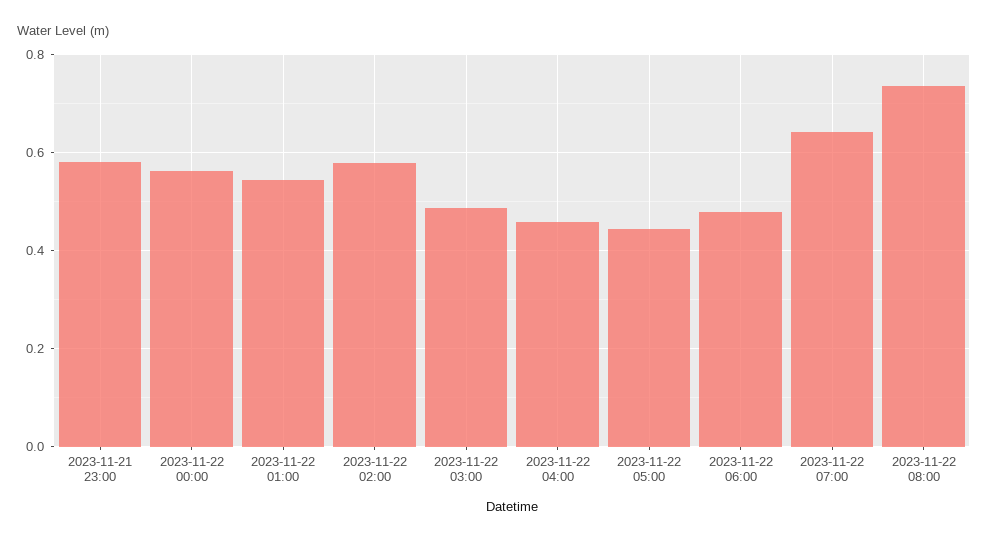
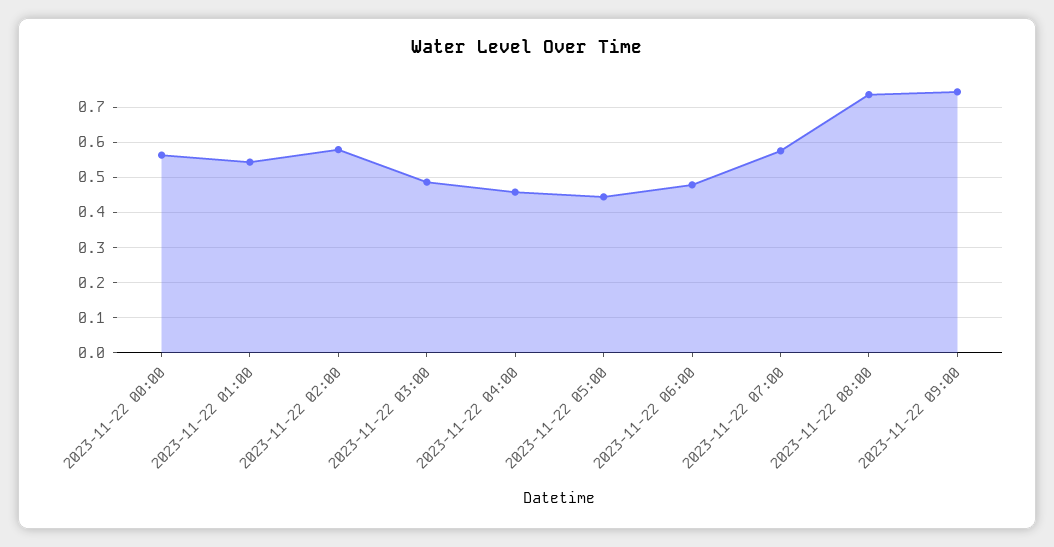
2023-11-21 23:00: 0.58 -> none
2023-11-22 07:00: 0.64 -> 0.58
2023-11-22 09:00: none -> 0.74

